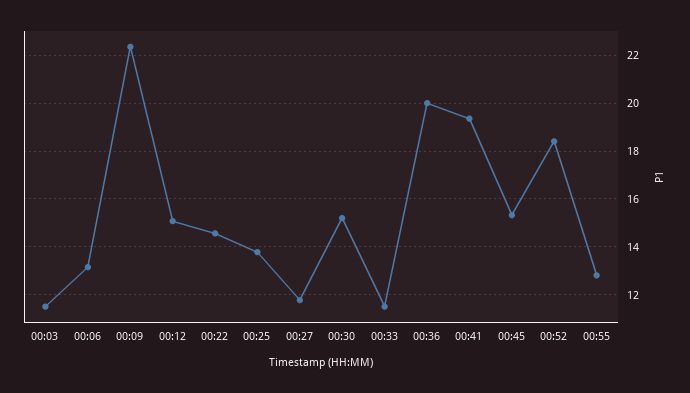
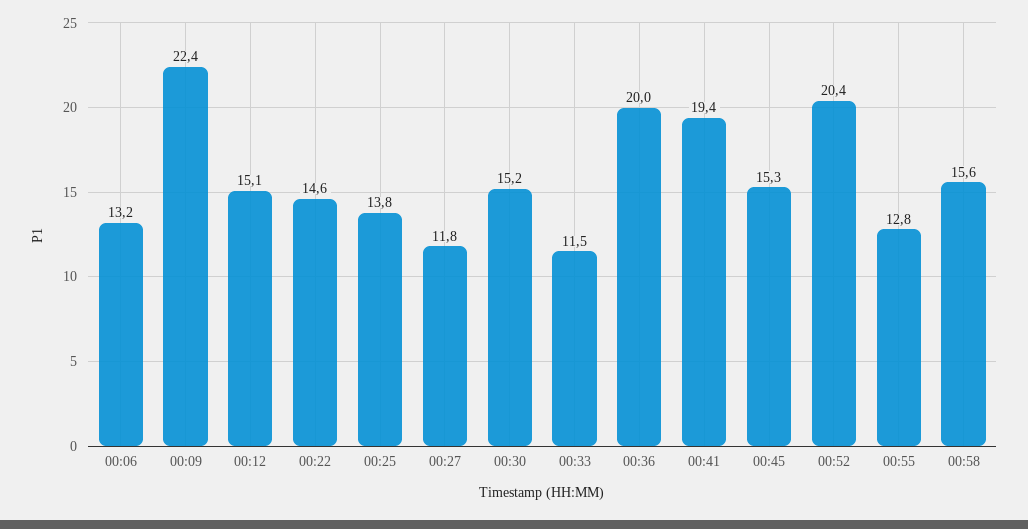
00:03: 11.5 -> none
00:52: 18.5 -> 20.4
00:58: none -> 15.6

